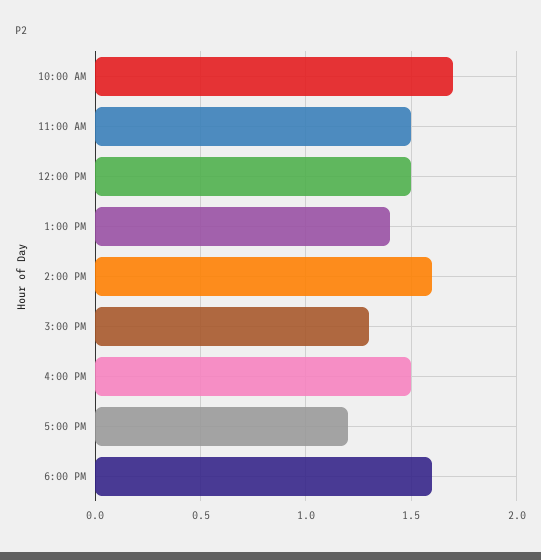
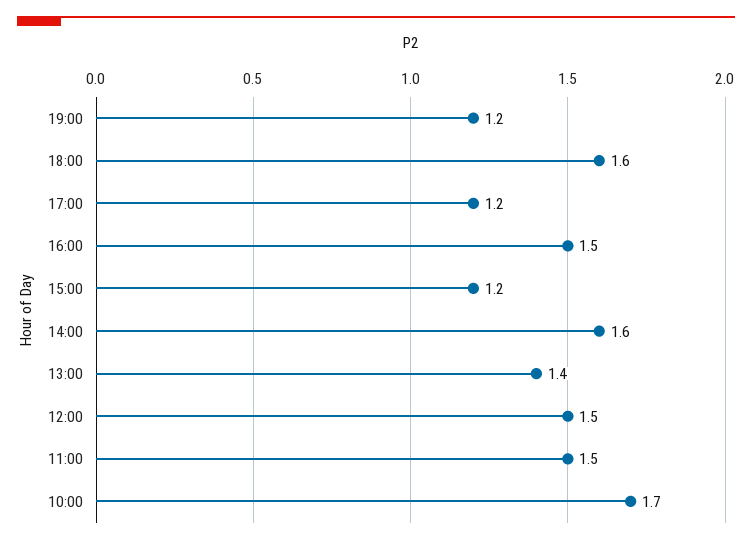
3:00 PM: 1.3 -> 1.2
19:00: none -> 1.2

